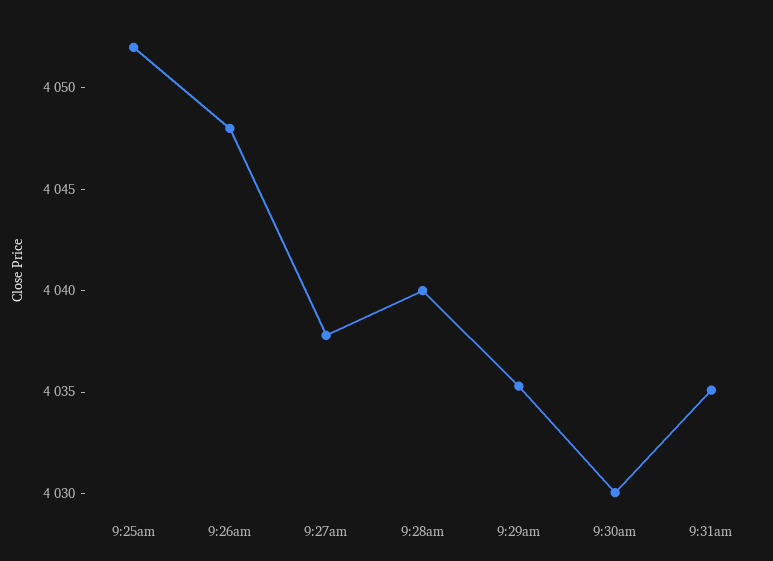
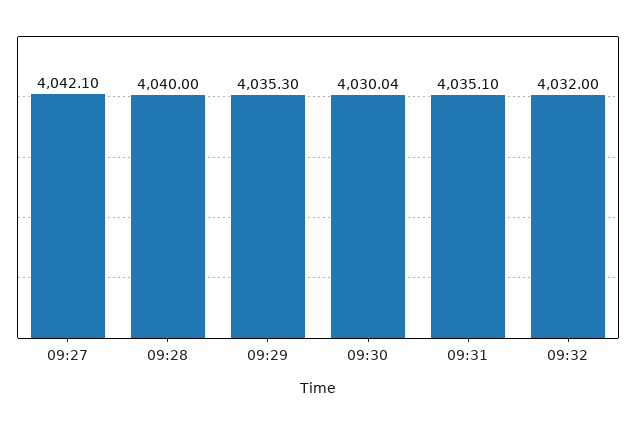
9:25am: 4052 -> none
9:26am: 4048 -> none
9:27am: 4038 -> 4042.1
09:32: none -> 4032

